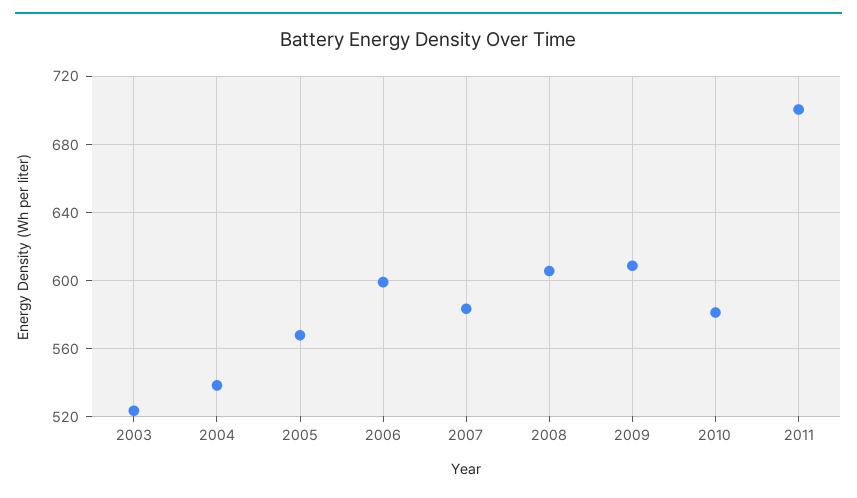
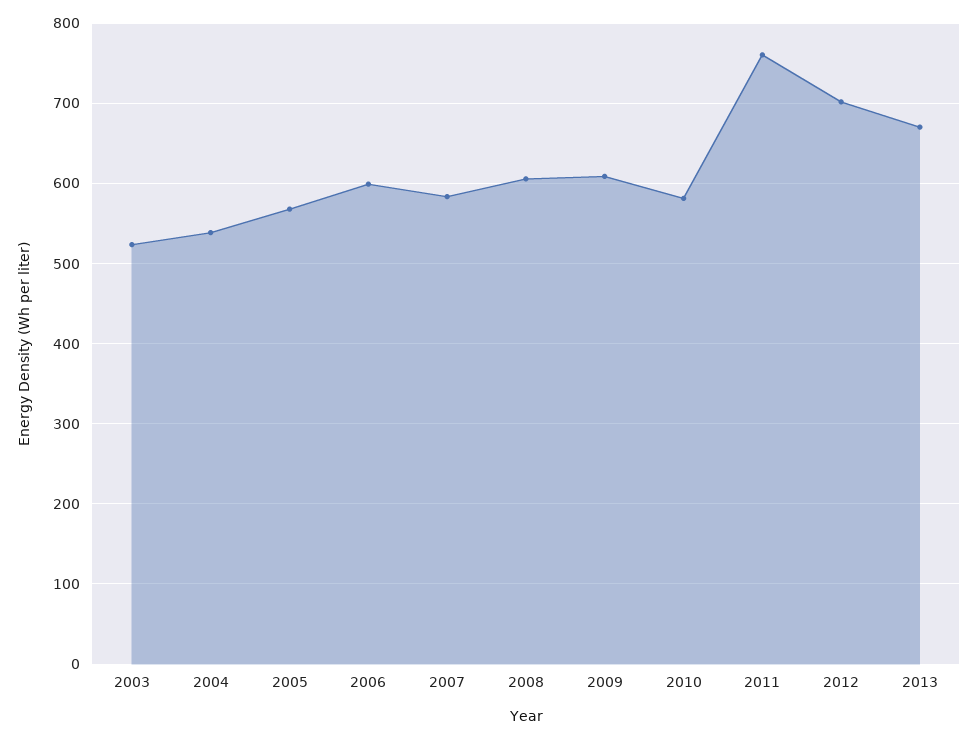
2011: 700 -> 760
2012: none -> 700
2013: none -> 670

